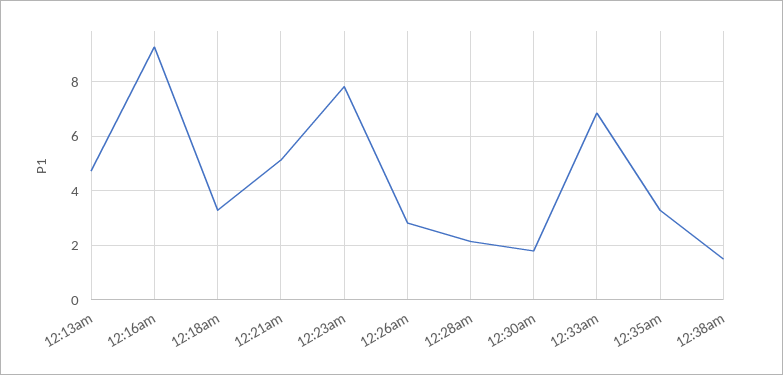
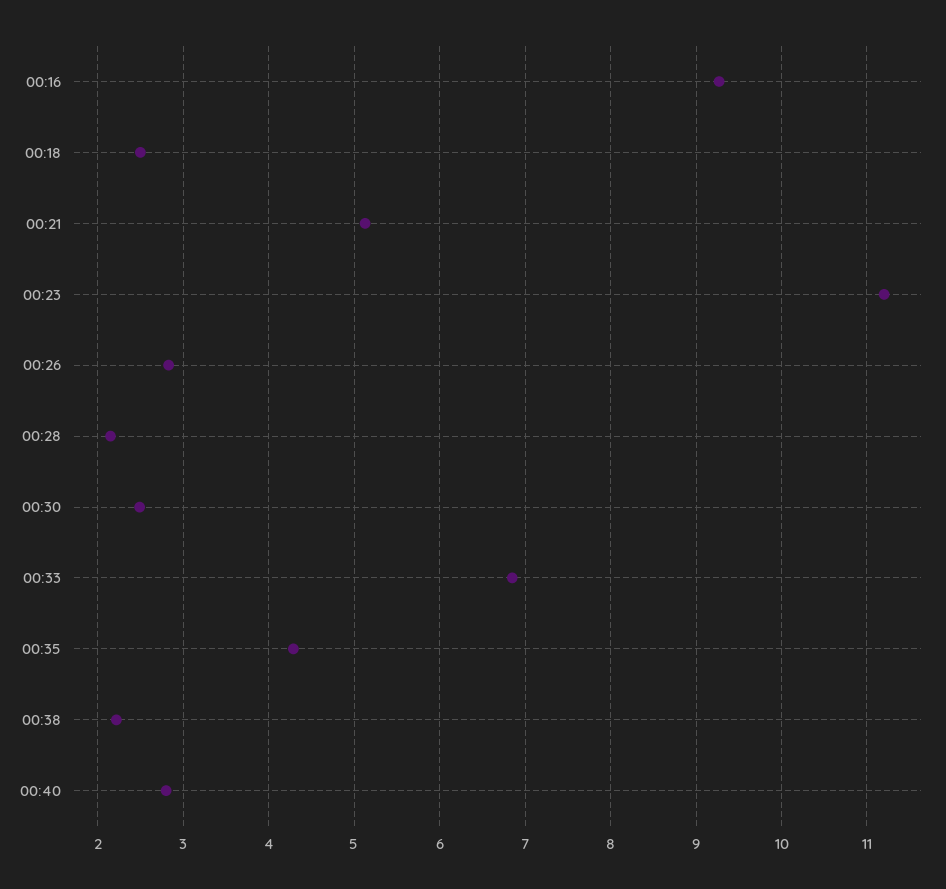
12:13am: 4.75 -> none
12:18am: 3.25 -> 2.5
12:23am: 7.75 -> 11.2
12:30am: 1.75 -> 2.5
12:35am: 3.25 -> 4.3
12:38am: 1.5 -> 2.2
00:40: none -> 2.8

